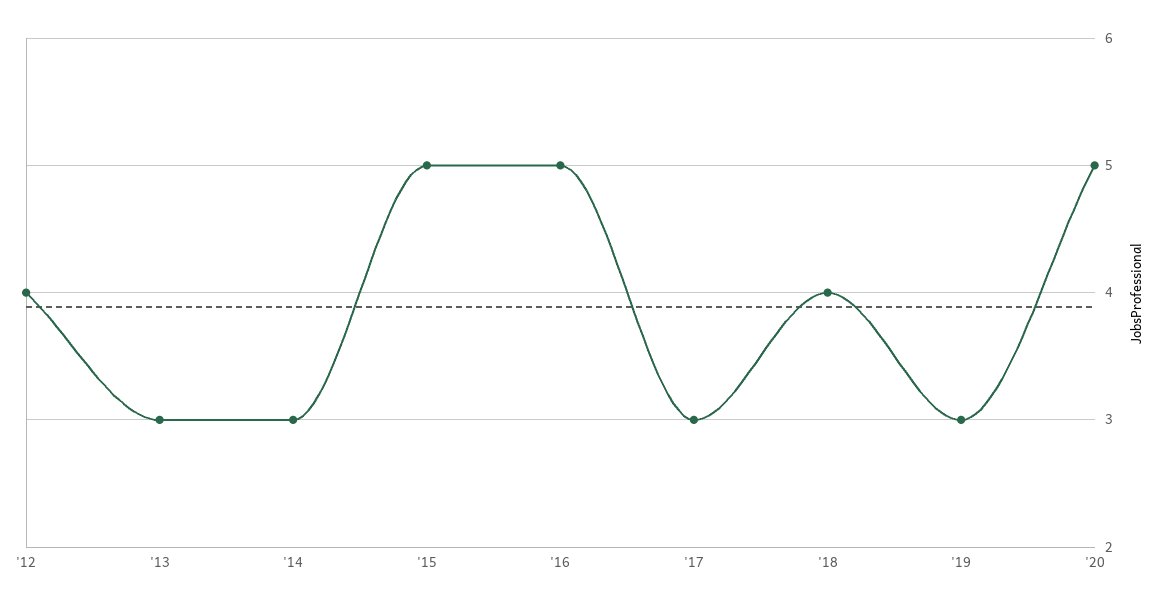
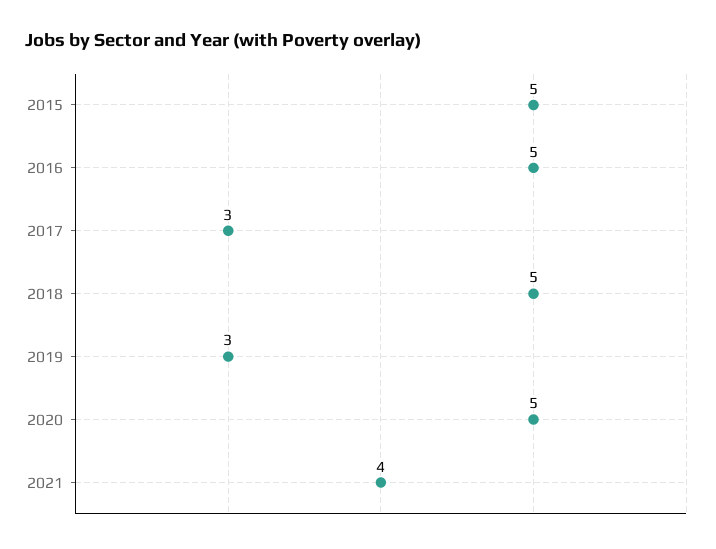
'12: 4 -> none
'13: 3 -> none
'14: 3 -> none
'18: 4 -> 5
2021: none -> 4

